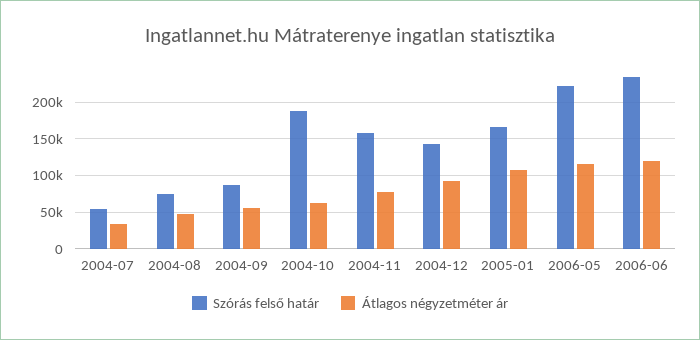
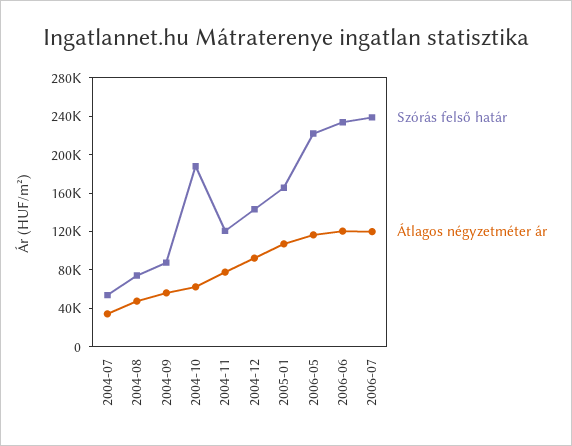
Szórás felső határ, 2004-11: 160000 -> 120000
Szórás felső határ, 2006-07: none -> 240000
Átlagos négyzetméter ár, 2006-07: none -> 120000

